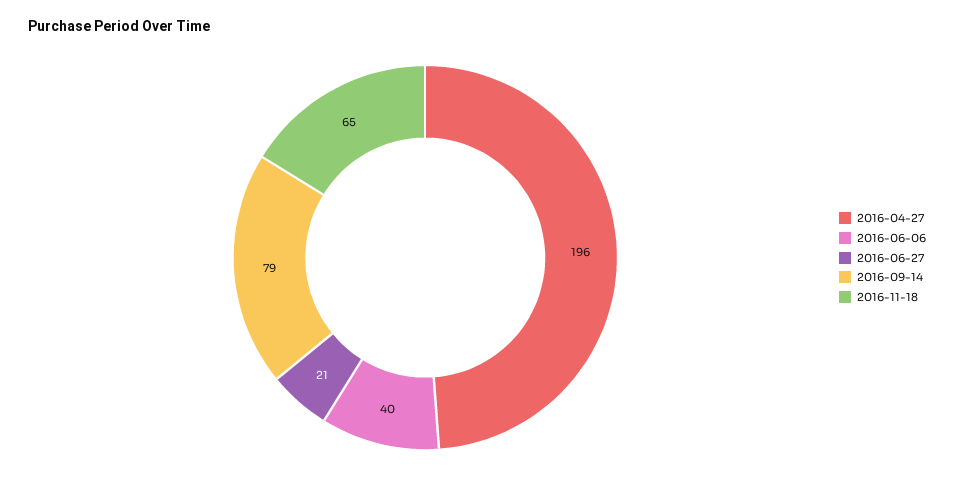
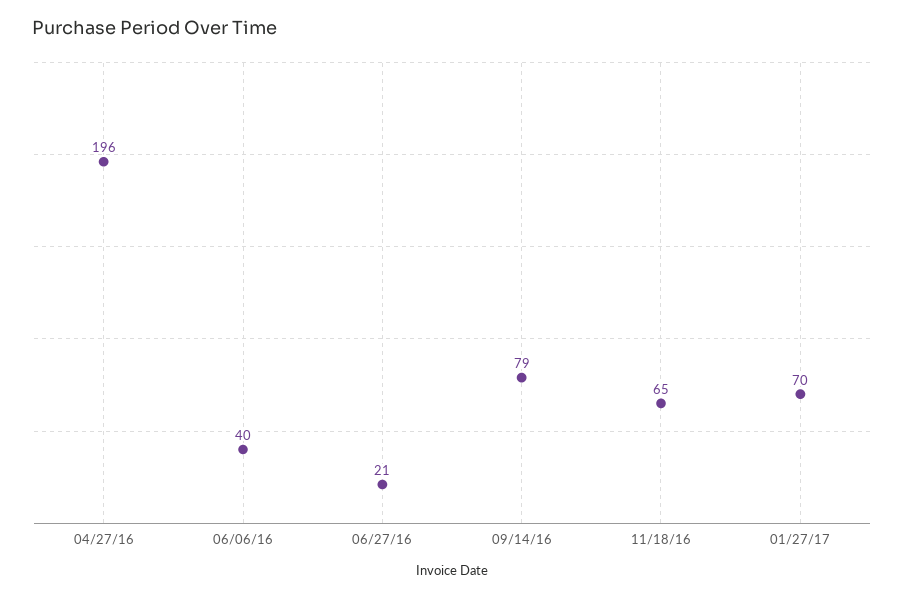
01/27/17: none -> 70

